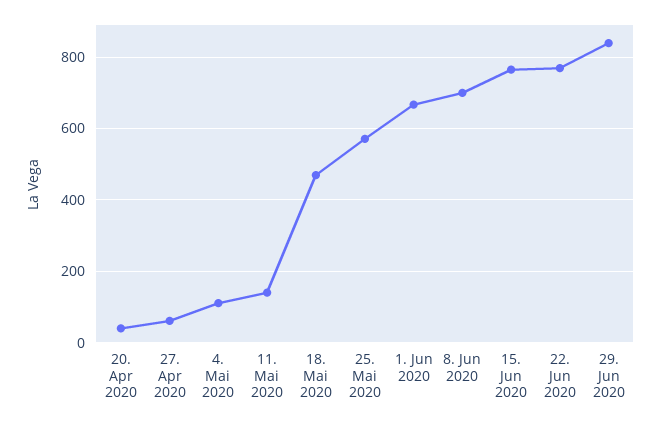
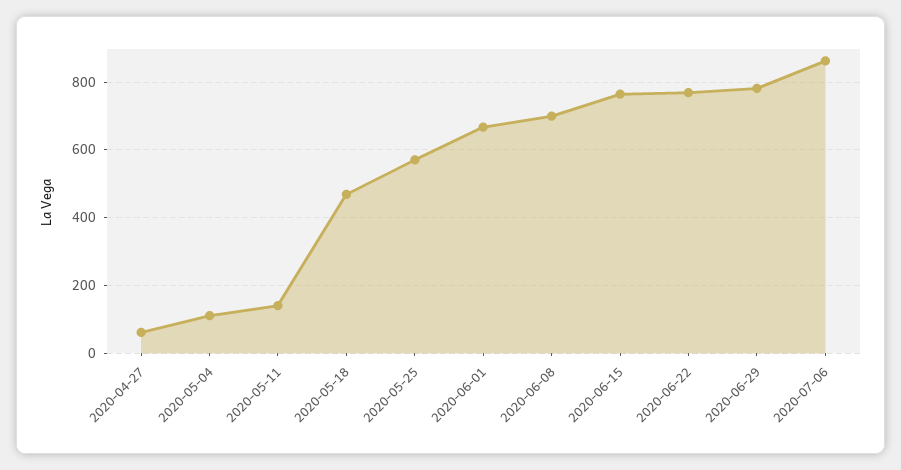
20. Apr 2020: 40 -> none
29. Jun 2020: 840 -> 780
2020-07-06: none -> 860

